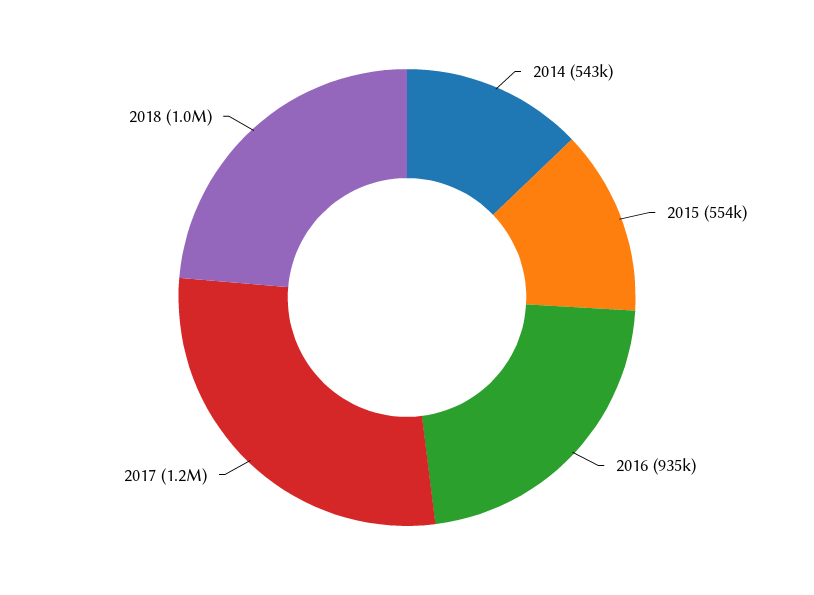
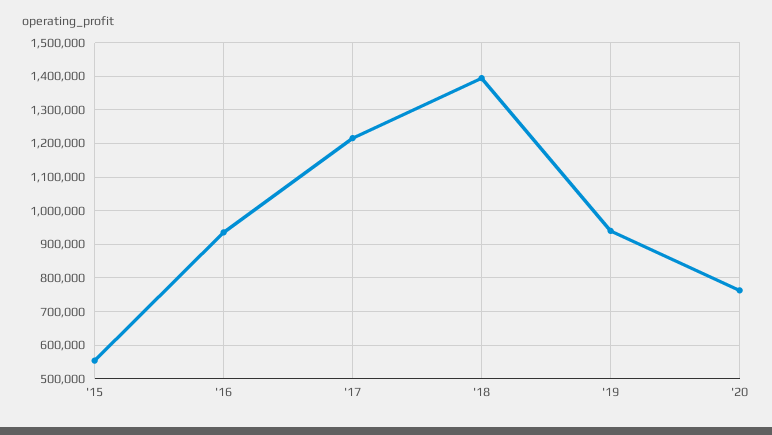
2014: 543000 -> none
2018: 1000000 -> 1400000
'19: none -> 940000
'20: none -> 760000

